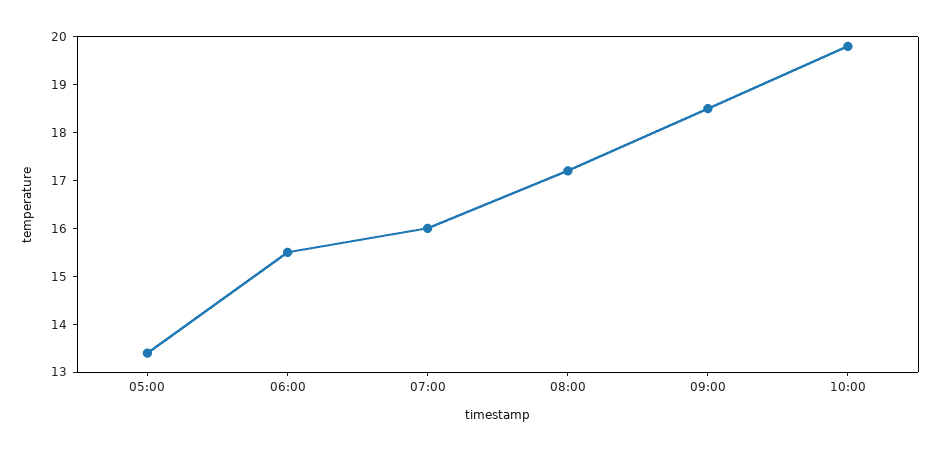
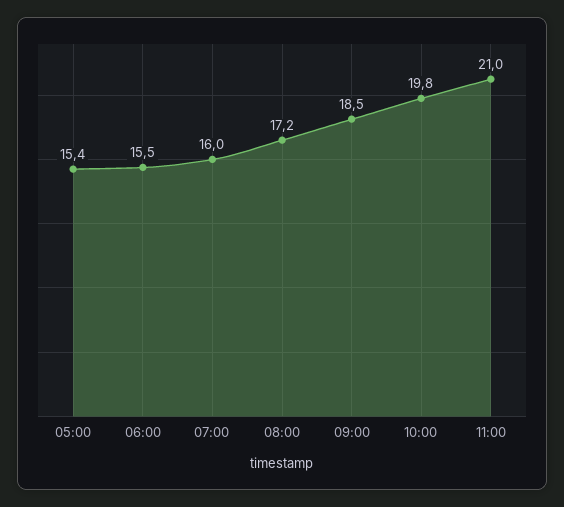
05:00: 13.5 -> 15.4
11:00: none -> 21

